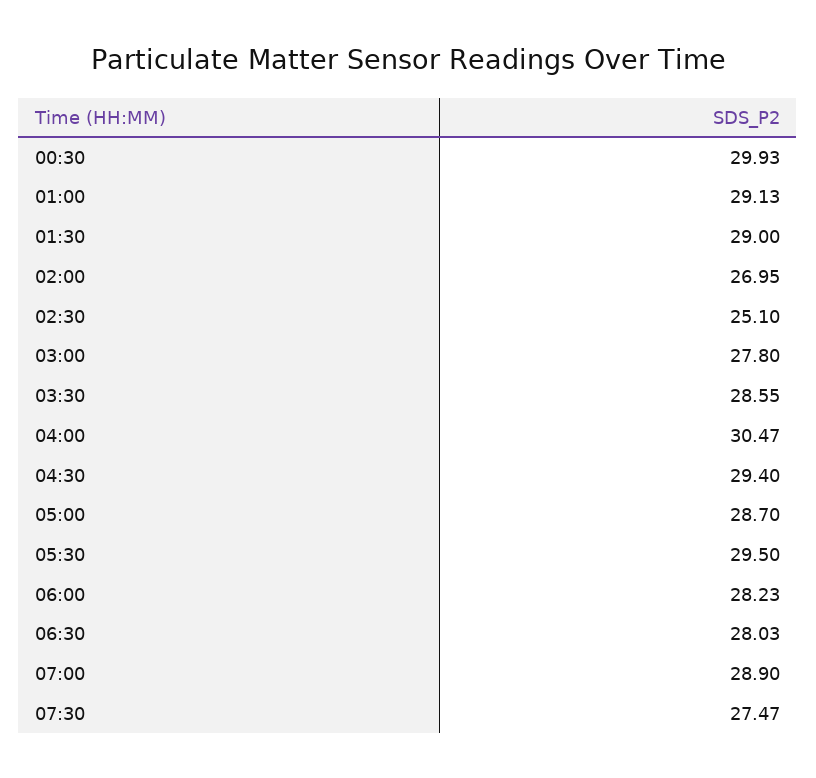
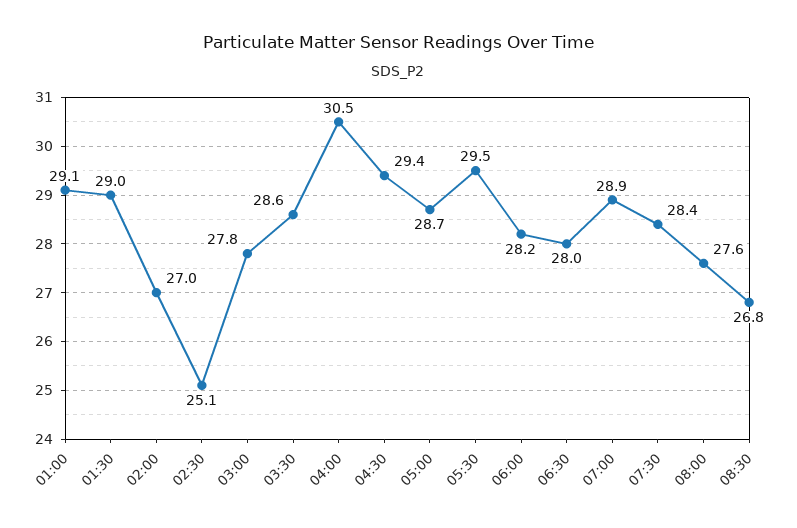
00:30: 29.93 -> none
07:30: 27.47 -> 28.4
08:00: none -> 27.6
08:30: none -> 26.8

